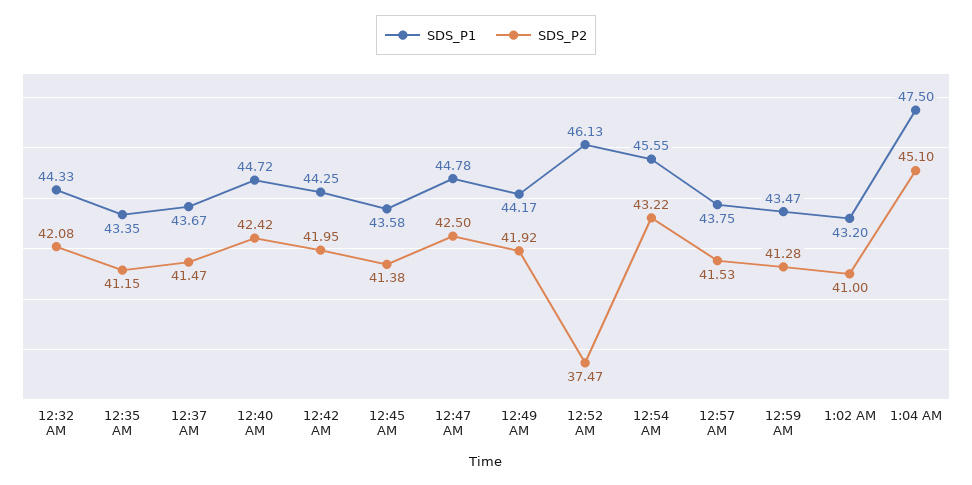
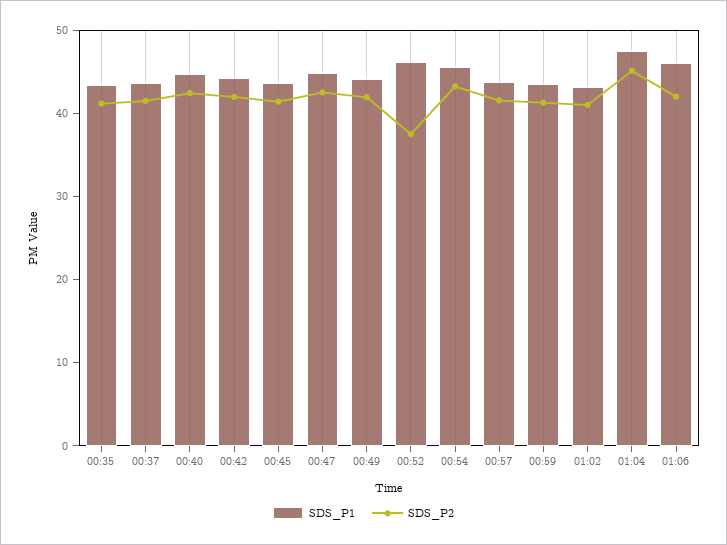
SDS_P1, 12:32 AM: 44.33 -> none
SDS_P2, 12:32 AM: 42.08 -> none
SDS_P1, 01:06: none -> 46
SDS_P2, 01:06: none -> 42

